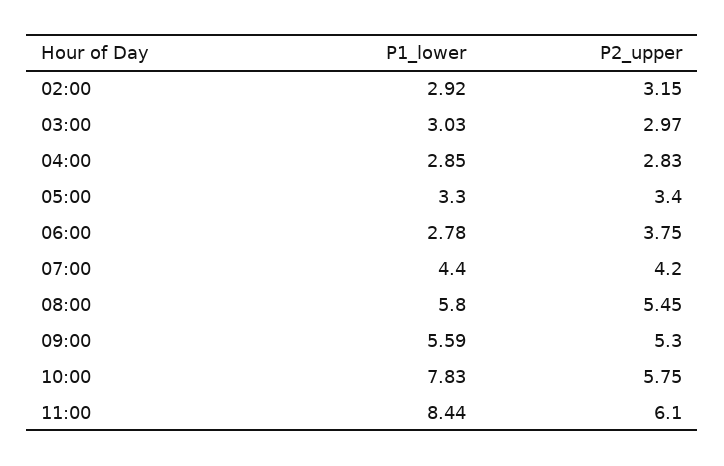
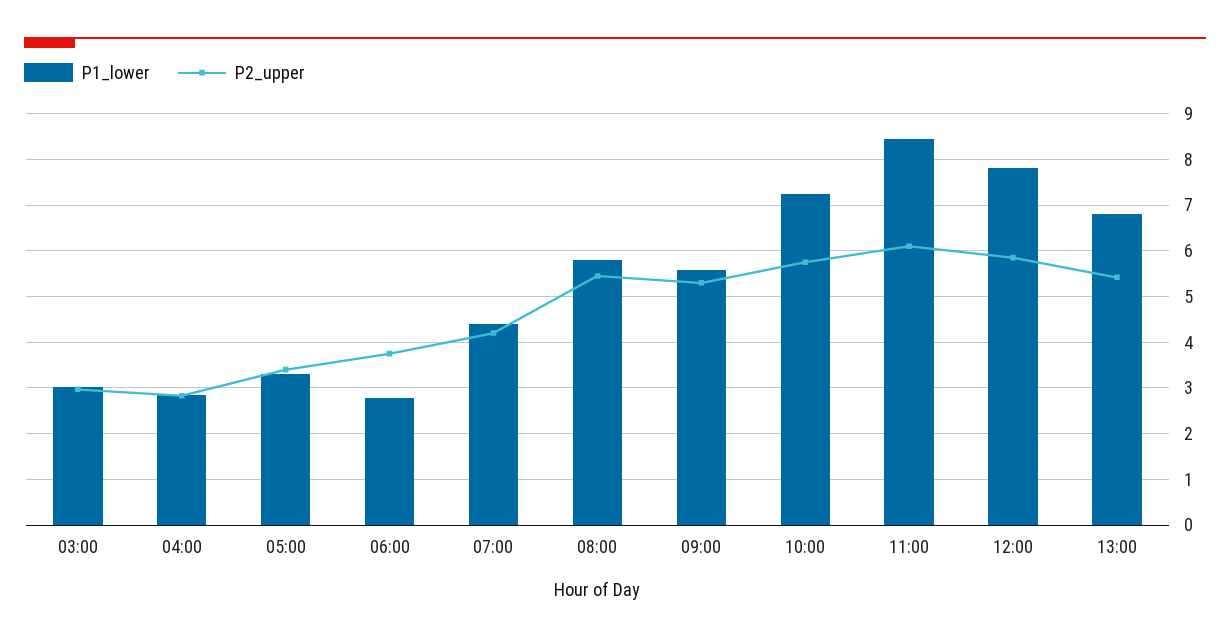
P1_lower, 02:00: 2.92 -> none
P2_upper, 02:00: 3.15 -> none
P1_lower, 10:00: 7.83 -> 7.2
P1_lower, 12:00: none -> 7.8
P2_upper, 12:00: none -> 5.8
P1_lower, 13:00: none -> 6.8
P2_upper, 13:00: none -> 5.4

